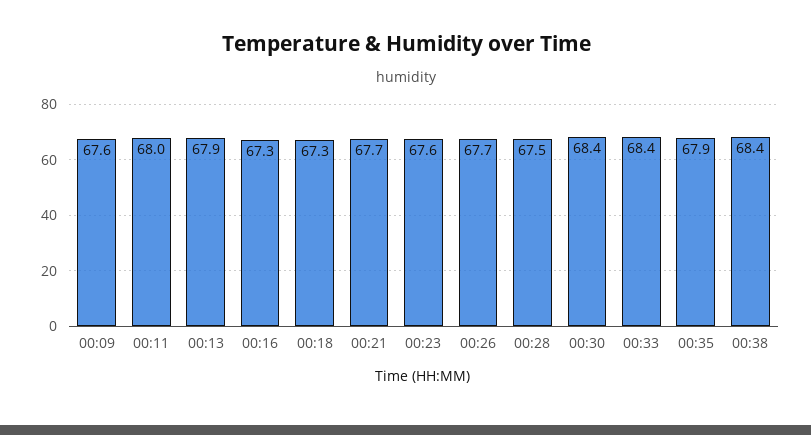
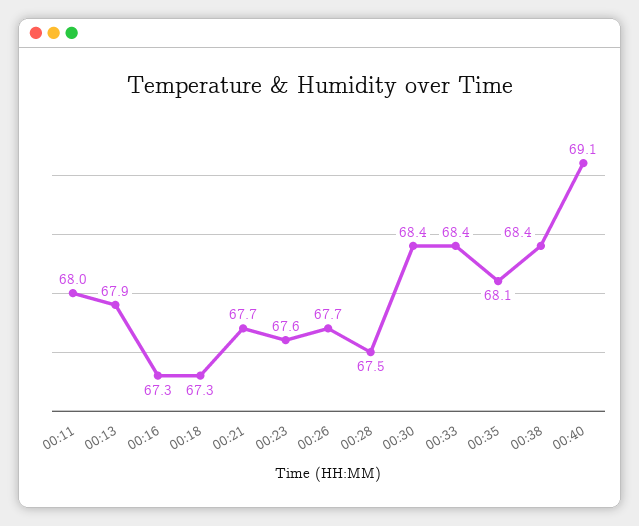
00:09: 67.6 -> none
00:35: 67.9 -> 68.1
00:40: none -> 69.1

